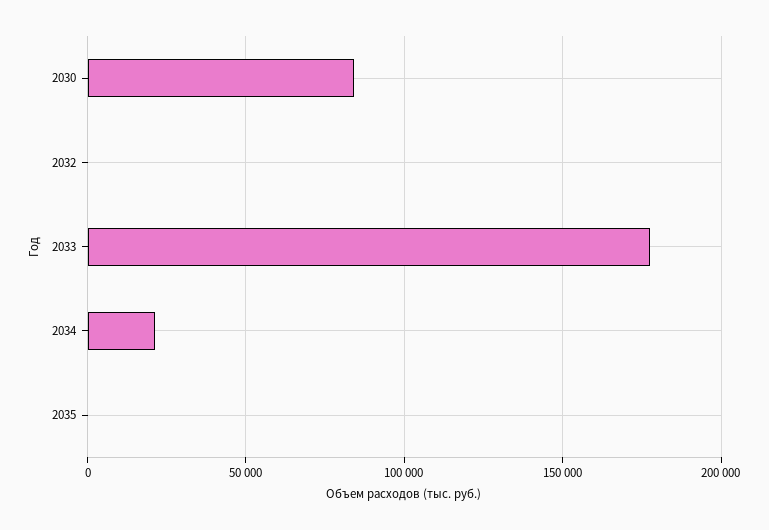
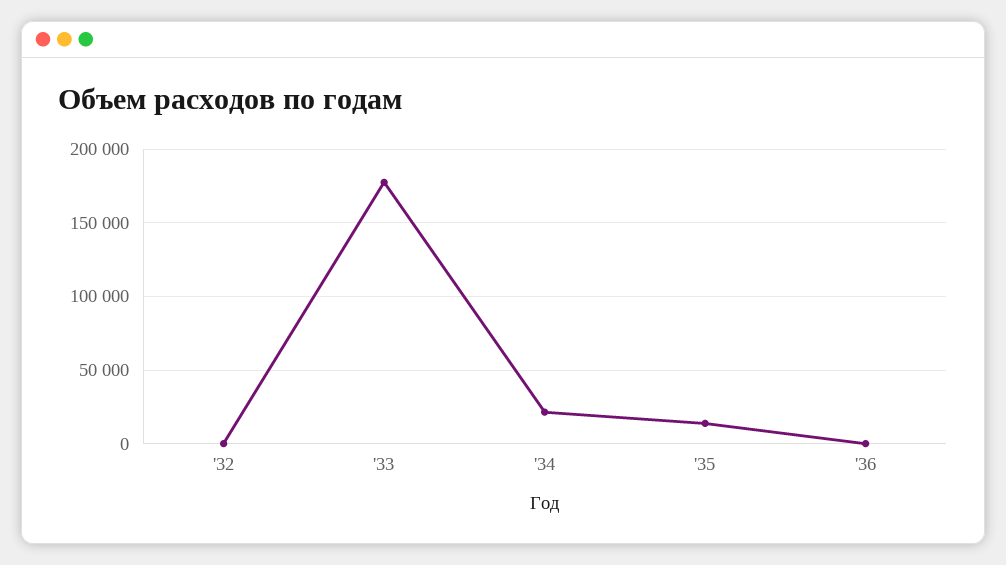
2030: 85000 -> none
2035: 0 -> 15000
'36: none -> 0

